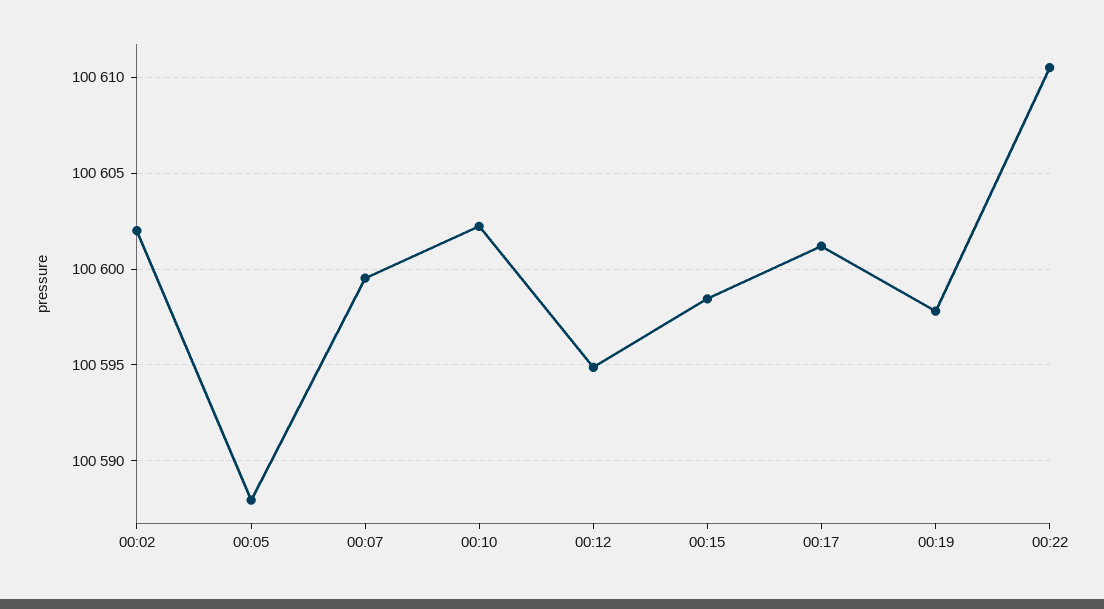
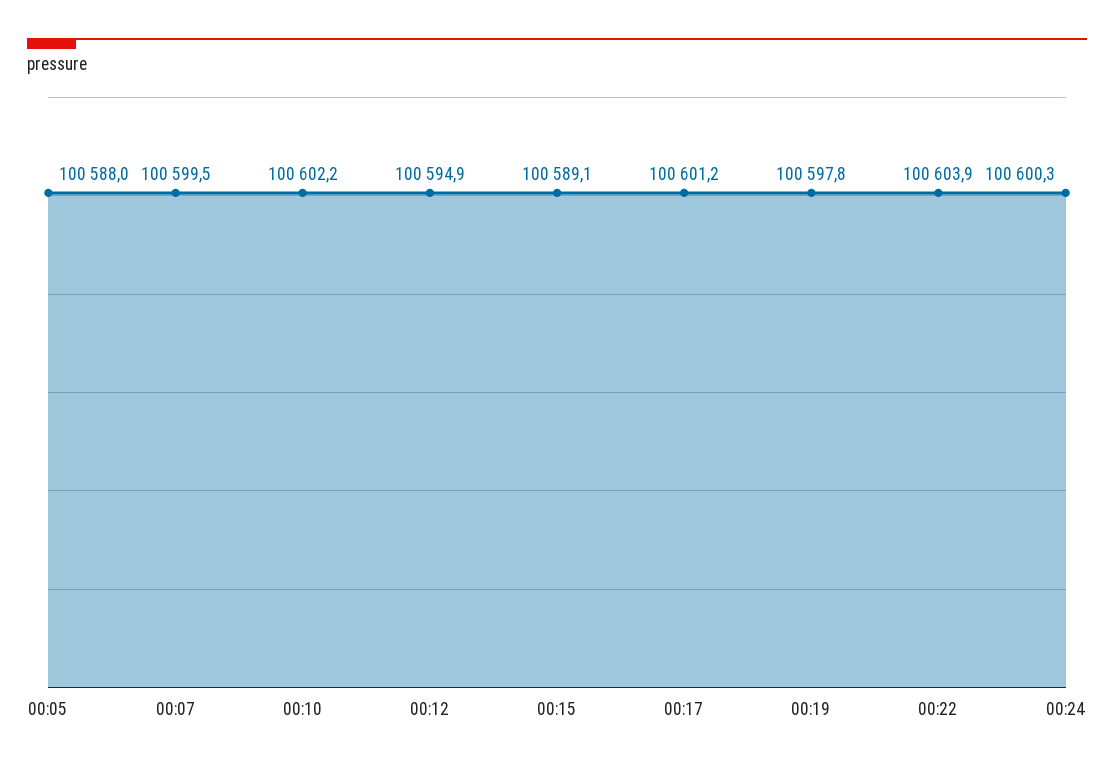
00:02: 100602 -> none
00:15: 100598.5 -> 100589.1
00:22: 100610.5 -> 100603.9
00:24: none -> 100600.3

